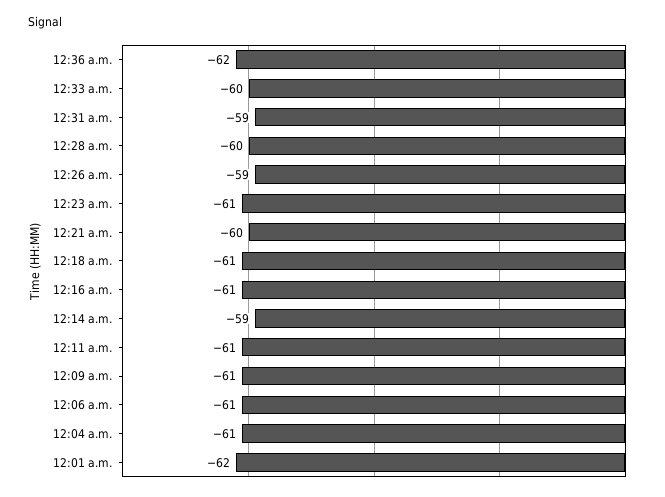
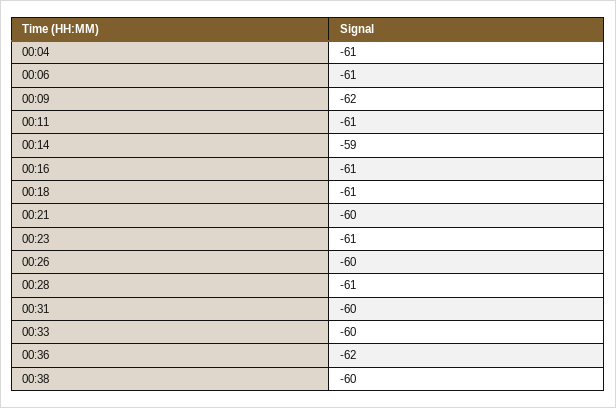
12:31 a.m.: -59 -> -60
12:28 a.m.: -60 -> -61
12:26 a.m.: -59 -> -60
12:09 a.m.: -61 -> -62
12:01 a.m.: -62 -> none
00:38: none -> -60

